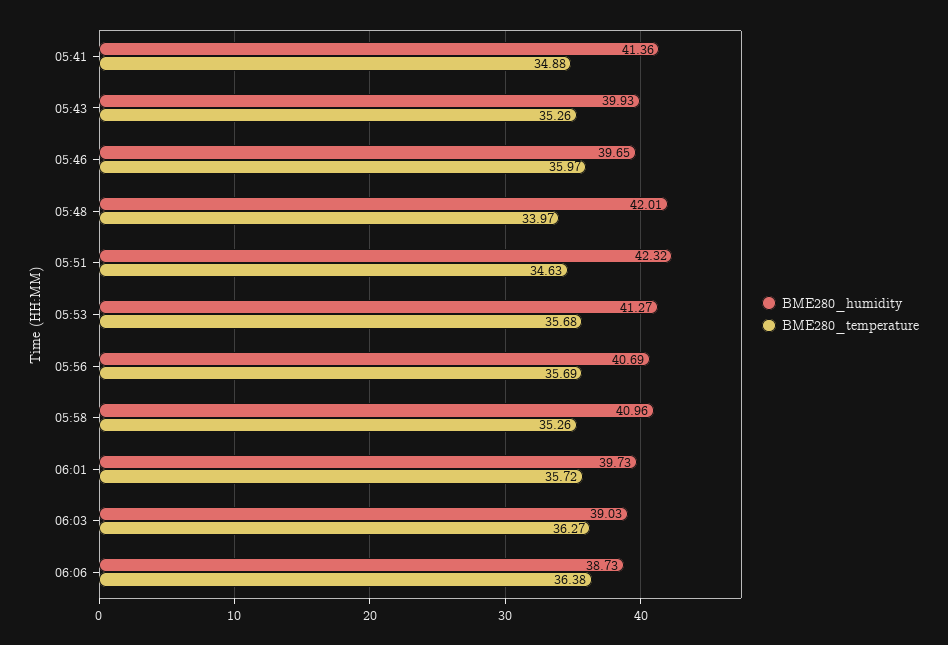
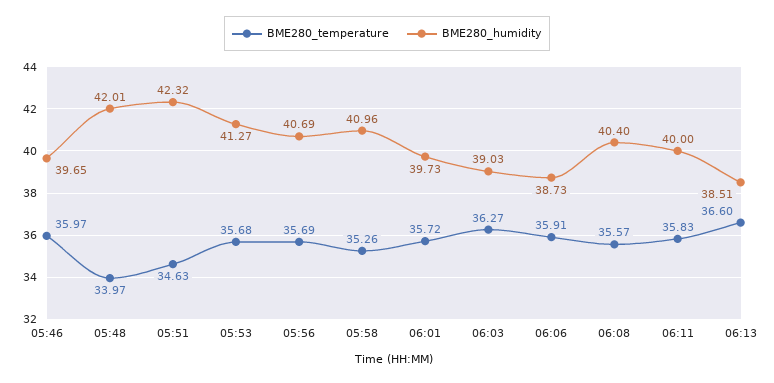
BME280_humidity, 05:41: 41.36 -> none
BME280_temperature, 05:41: 34.88 -> none
BME280_humidity, 05:43: 39.93 -> none
BME280_temperature, 05:43: 35.26 -> none
BME280_temperature, 06:06: 36.38 -> 35.91
BME280_temperature, 06:08: none -> 35.57
BME280_humidity, 06:08: none -> 40.4
BME280_temperature, 06:11: none -> 35.83
BME280_humidity, 06:11: none -> 40
BME280_temperature, 06:13: none -> 36.6
BME280_humidity, 06:13: none -> 38.51

